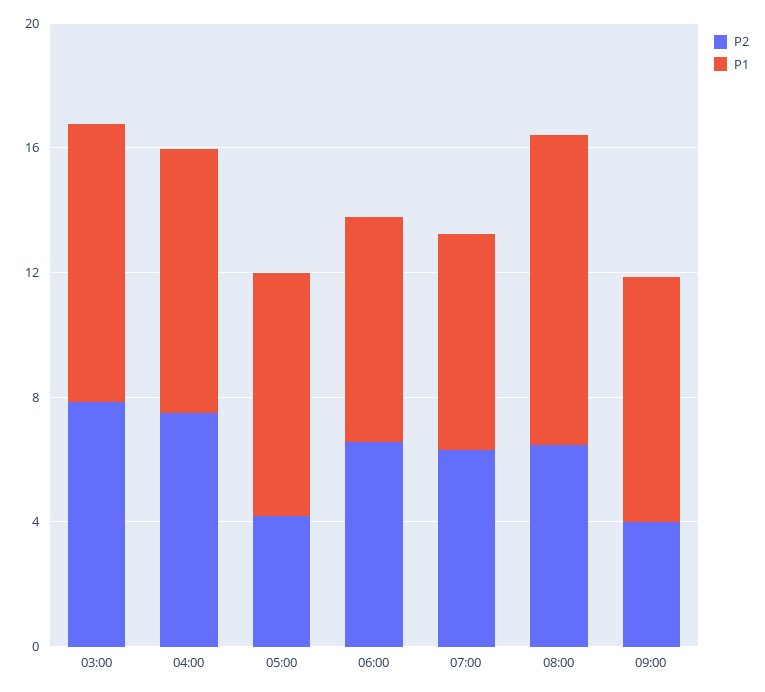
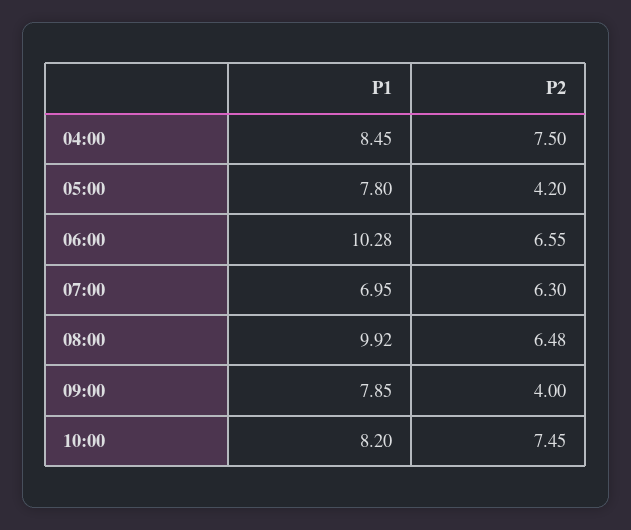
P2, 03:00: 8 -> none
P1, 03:00: 9 -> none
P1, 06:00: 7 -> 10.28
P1, 10:00: none -> 8.2
P2, 10:00: none -> 7.45

